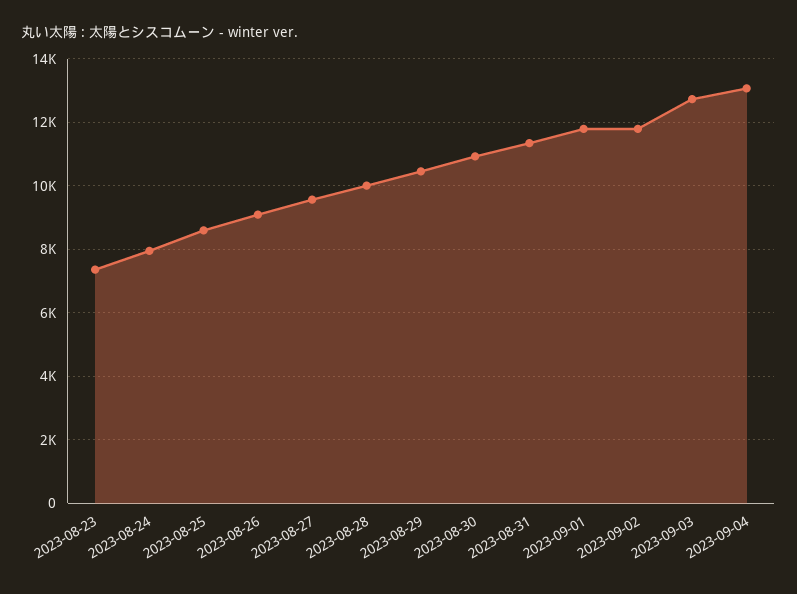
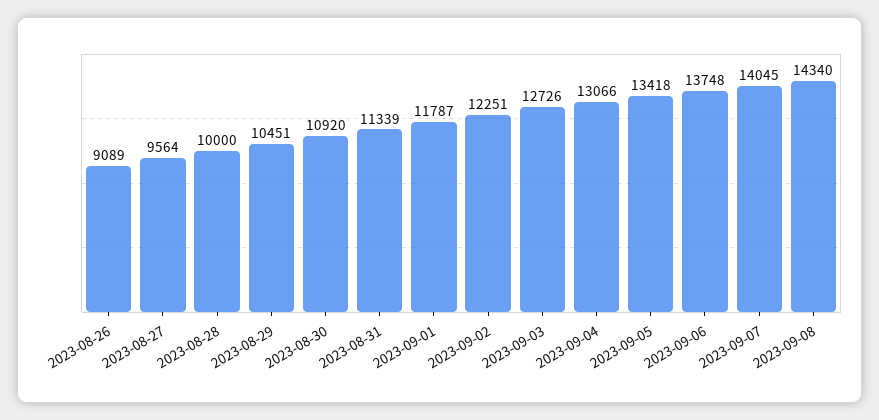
2023-08-23: 7400 -> none
2023-08-24: 8000 -> none
2023-08-25: 8600 -> none
2023-09-02: 11800 -> 12251
2023-09-05: none -> 13418
2023-09-06: none -> 13748
2023-09-07: none -> 14045
2023-09-08: none -> 14340

